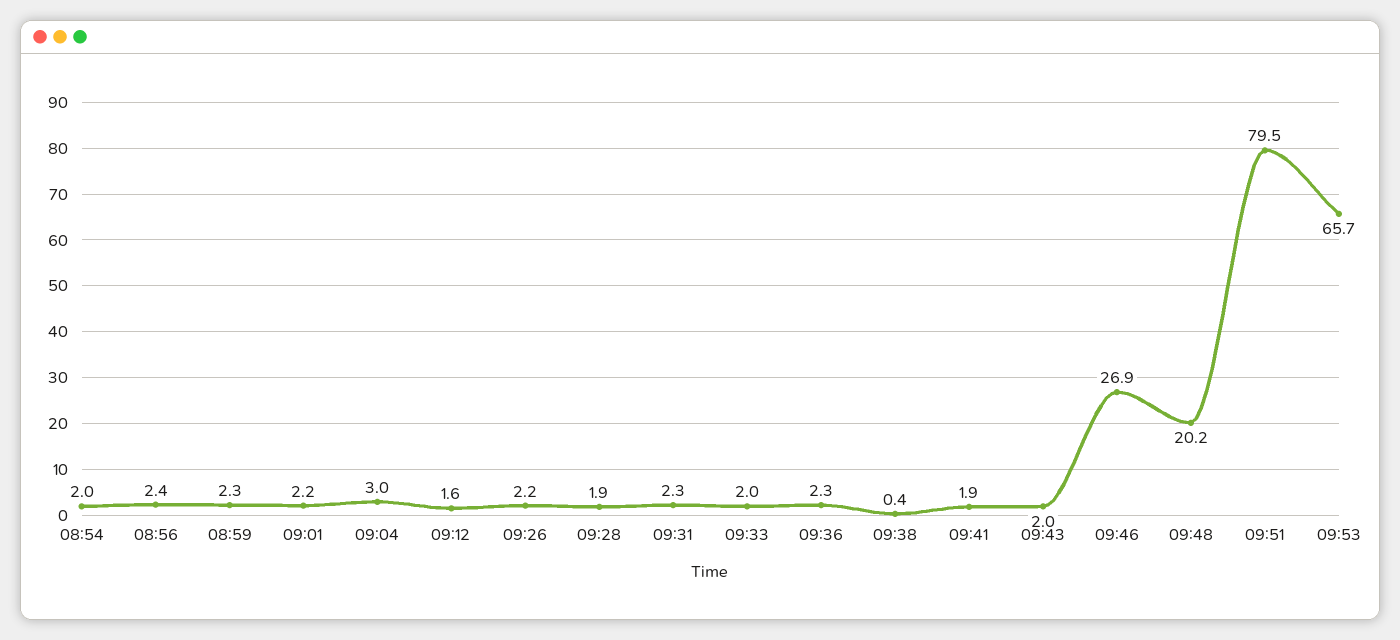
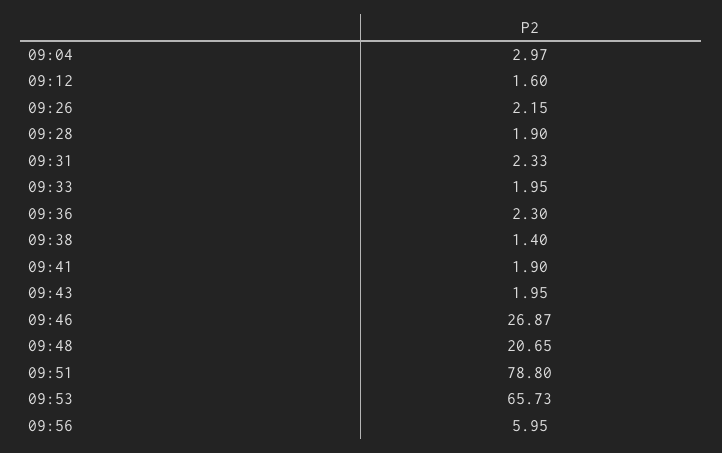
08:54: 2 -> none
08:56: 2.4 -> none
08:59: 2.3 -> none
09:01: 2.2 -> none
09:38: 0.4 -> 1.4
09:48: 20.2 -> 20.65
09:51: 79.5 -> 78.8
09:56: none -> 5.95

